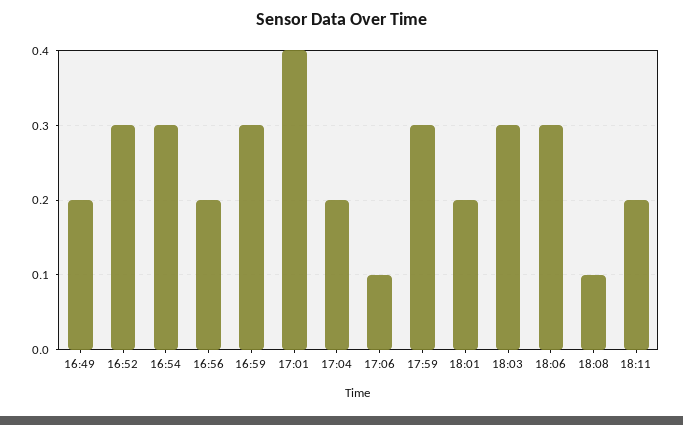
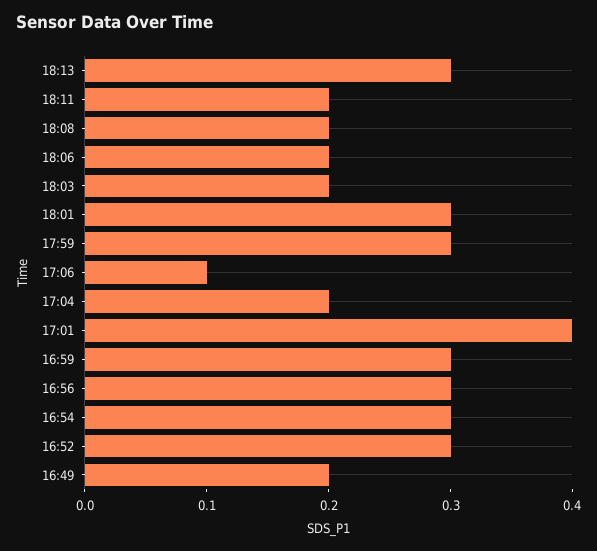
16:56: 0.2 -> 0.3
18:01: 0.2 -> 0.3
18:03: 0.3 -> 0.2
18:06: 0.3 -> 0.2
18:08: 0.1 -> 0.2
18:13: none -> 0.3

